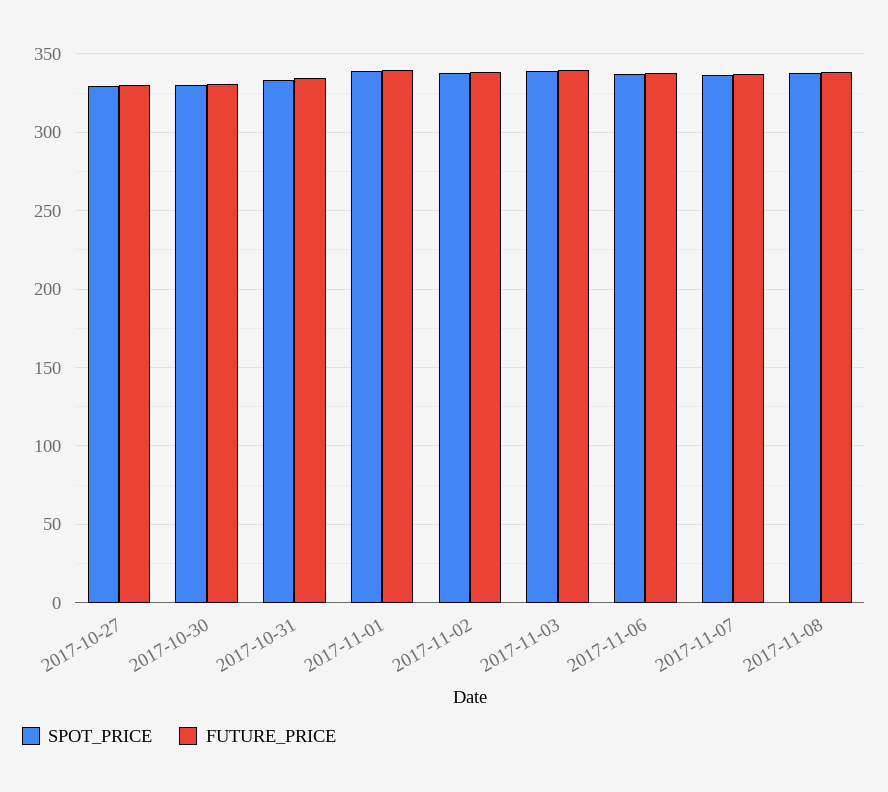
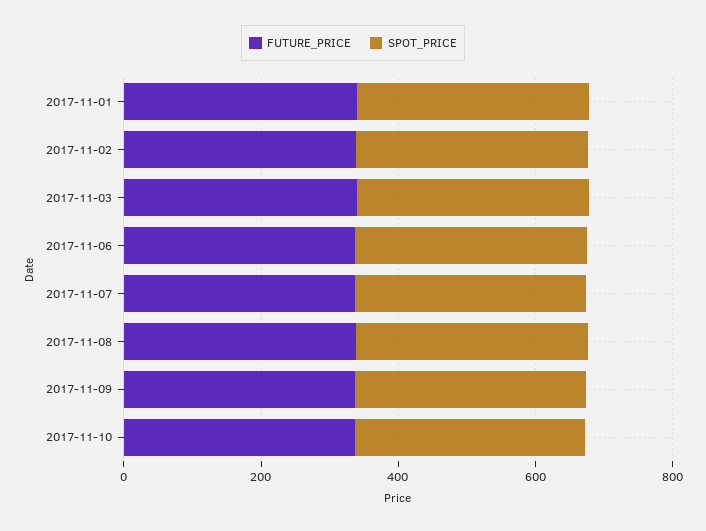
SPOT_PRICE, 2017-10-27: 330 -> none
FUTURE_PRICE, 2017-10-27: 330 -> none
SPOT_PRICE, 2017-10-30: 330 -> none
FUTURE_PRICE, 2017-10-30: 330 -> none
SPOT_PRICE, 2017-10-31: 335 -> none
FUTURE_PRICE, 2017-10-31: 335 -> none
FUTURE_PRICE, 2017-11-09: none -> 350
SPOT_PRICE, 2017-11-09: none -> 350
FUTURE_PRICE, 2017-11-10: none -> 350
SPOT_PRICE, 2017-11-10: none -> 350

